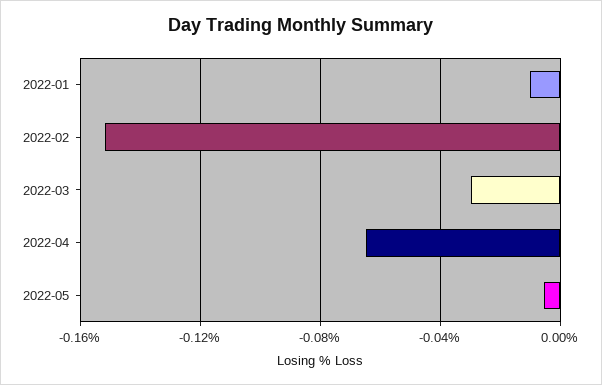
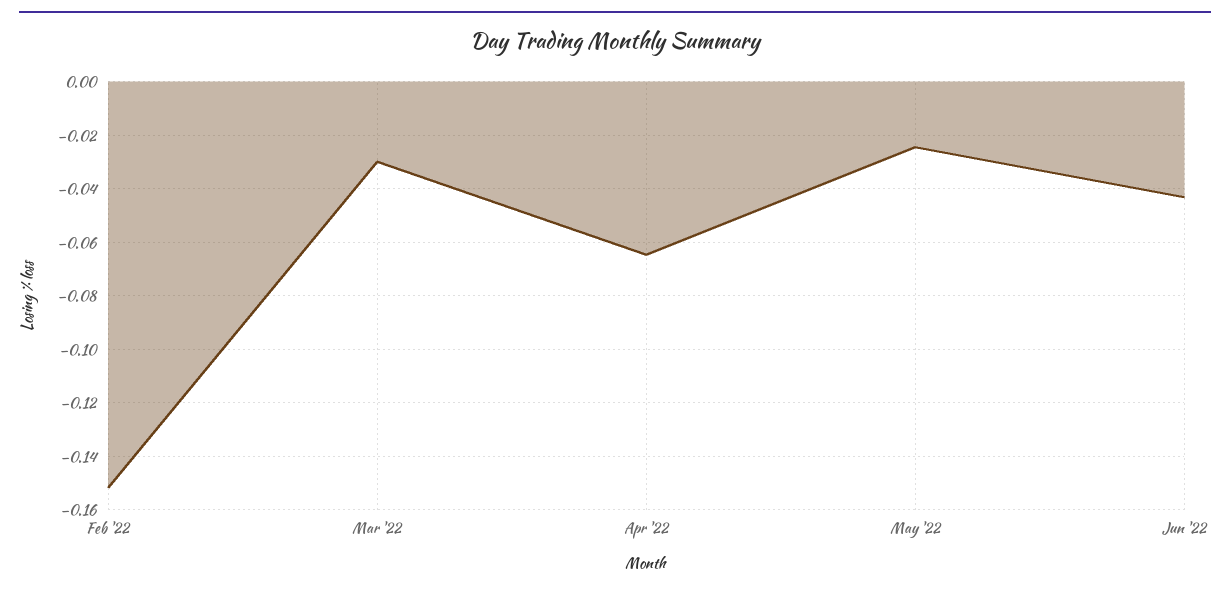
2022-01: -0.01 -> none
2022-05: -0.005 -> -0.025
Jun '22: none -> -0.0425

